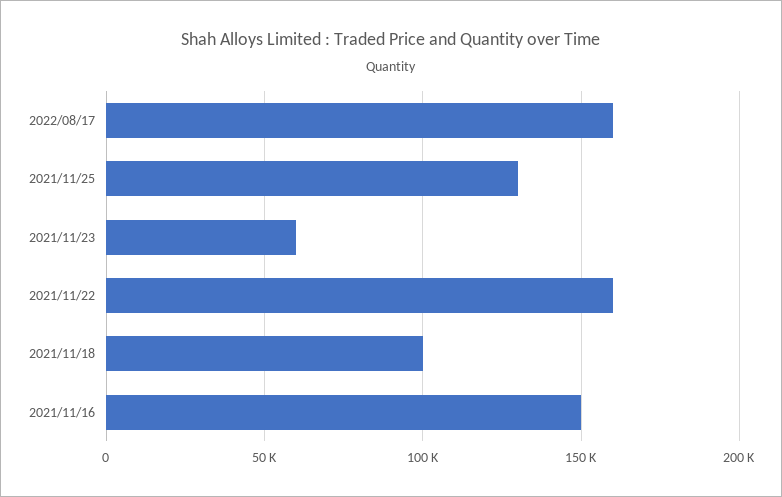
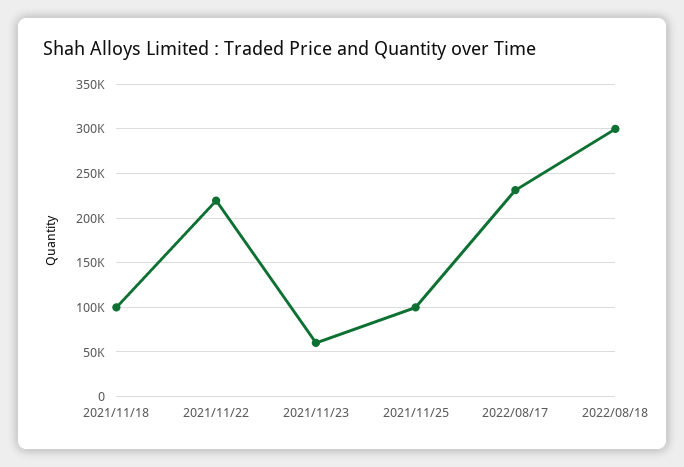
2022/08/17: 160000 -> 230000
2021/11/25: 130000 -> 100000
2021/11/22: 160000 -> 220000
2021/11/16: 150000 -> none
2022/08/18: none -> 300000

